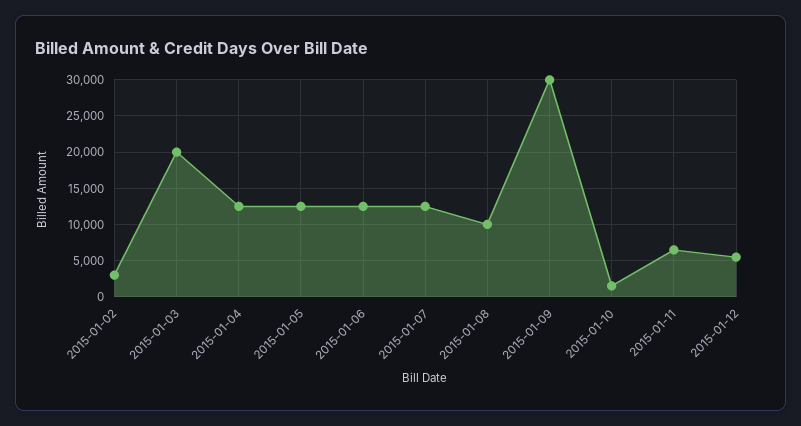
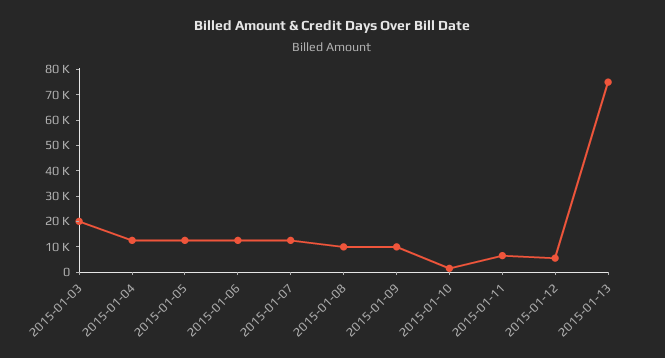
2015-01-02: 3000 -> none
2015-01-09: 30000 -> 10000
2015-01-13: none -> 75000

